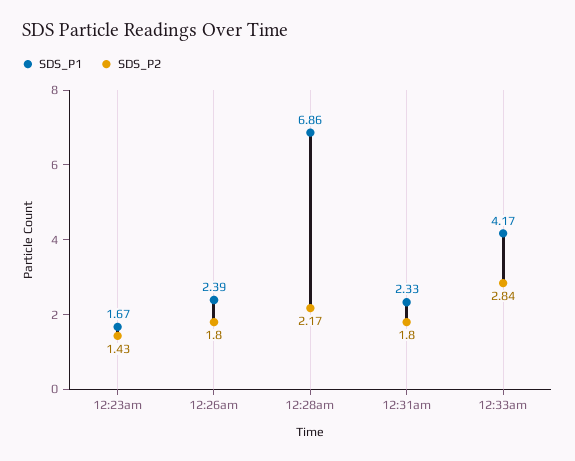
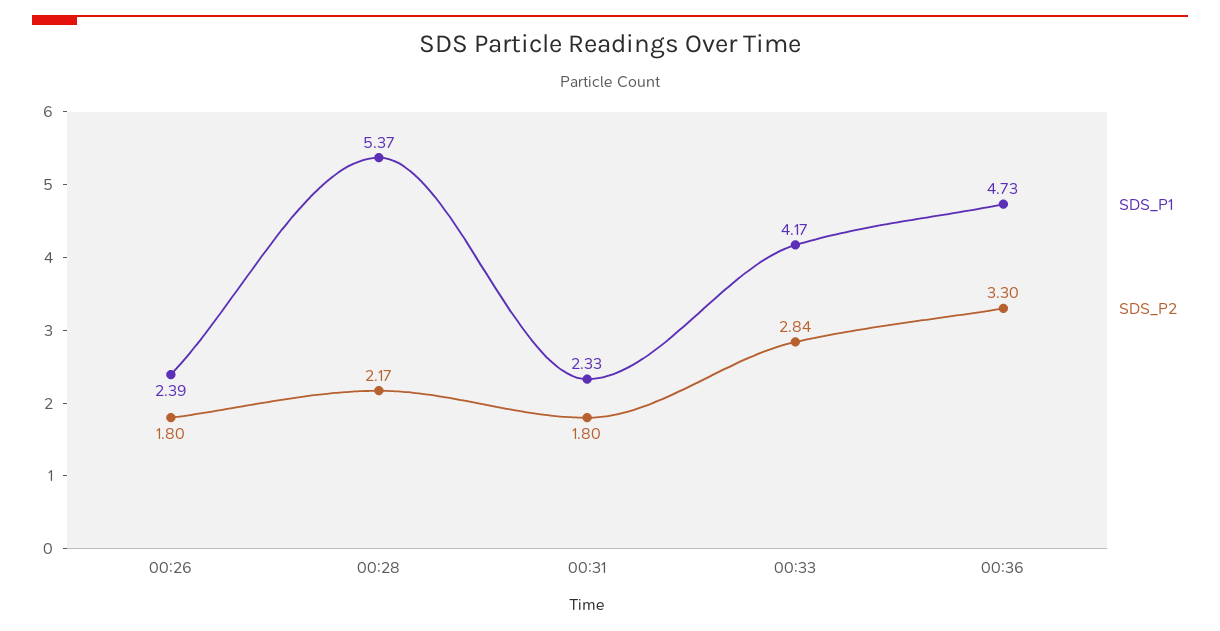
SDS_P1, 12:23am: 1.67 -> none
SDS_P2, 12:23am: 1.43 -> none
SDS_P1, 12:28am: 6.86 -> 5.37
SDS_P1, 00:36: none -> 4.73
SDS_P2, 00:36: none -> 3.3

